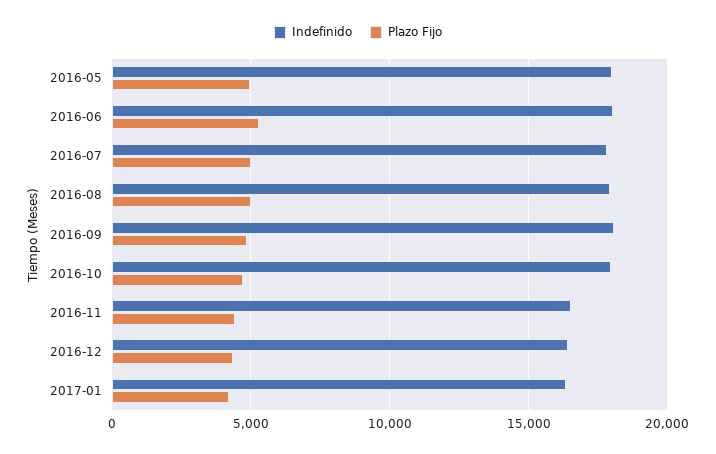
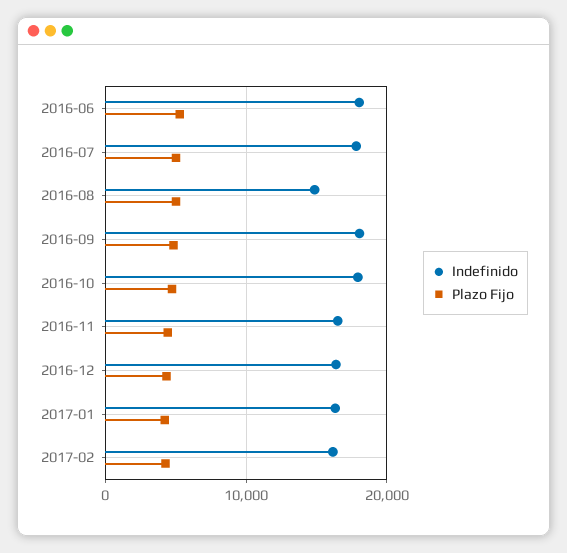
Indefinido, 2016-05: 18000 -> none
Plazo Fijo, 2016-05: 5000 -> none
Indefinido, 2016-08: 18000 -> 15000
Indefinido, 2017-02: none -> 16000
Plazo Fijo, 2017-02: none -> 4000

